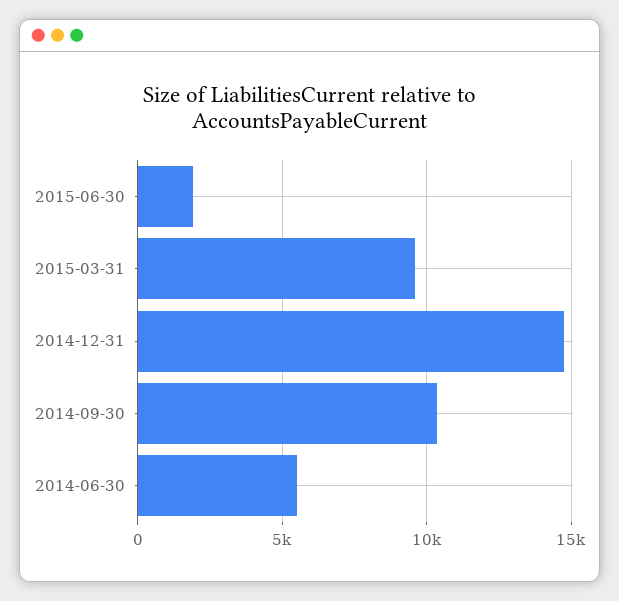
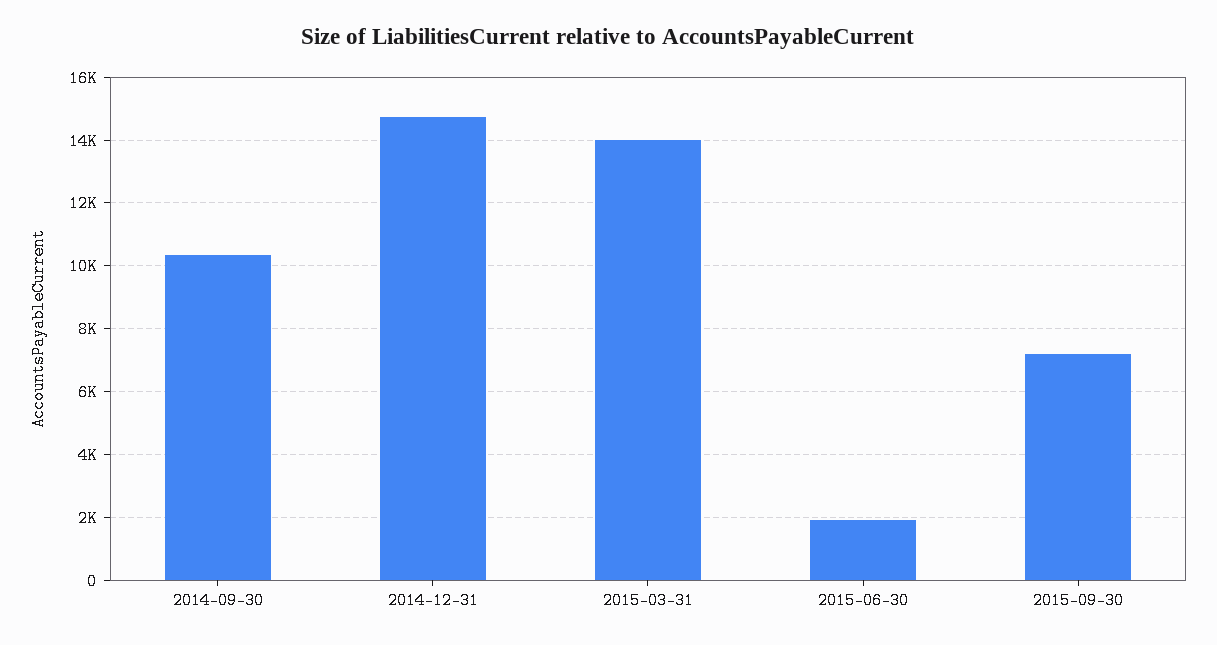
2015-03-31: 9500 -> 14000
2014-06-30: 5500 -> none
2015-09-30: none -> 7200

